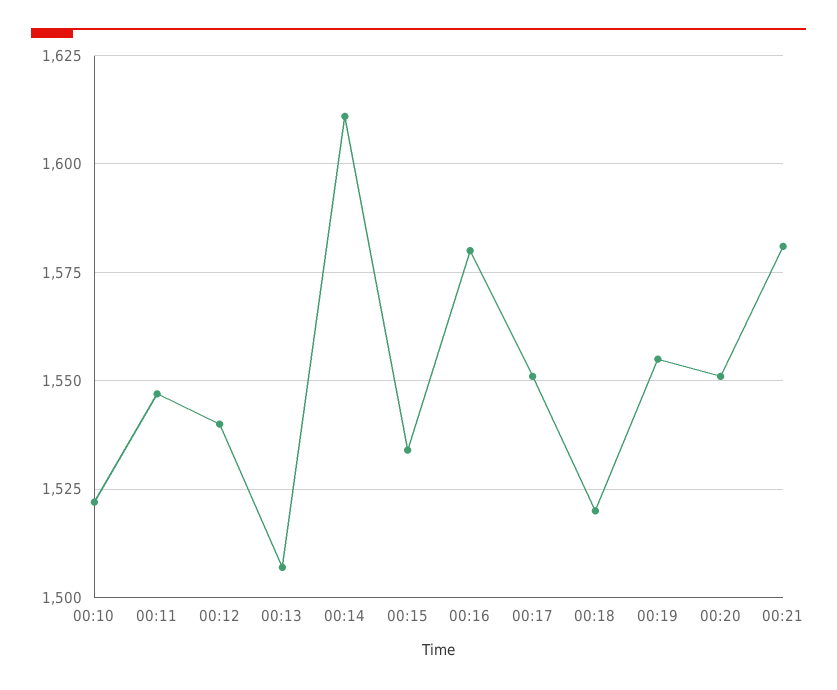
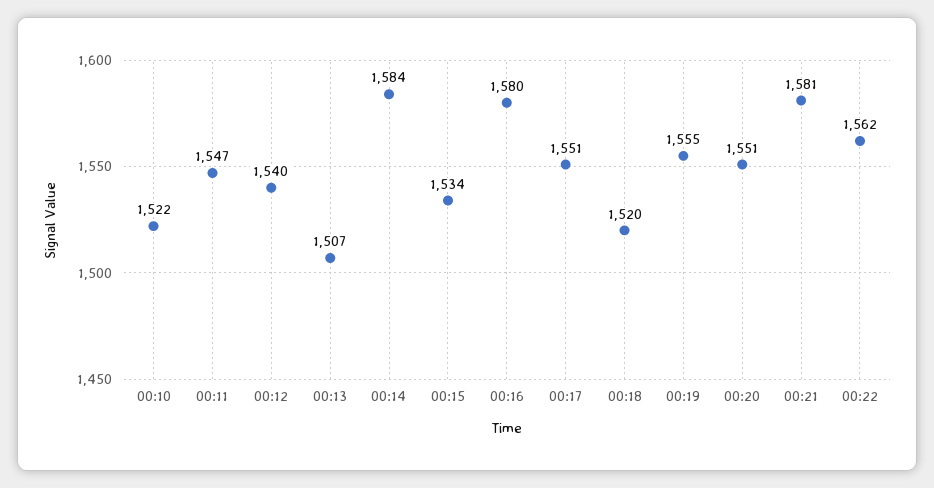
00:14: 1610 -> 1584
00:22: none -> 1562

